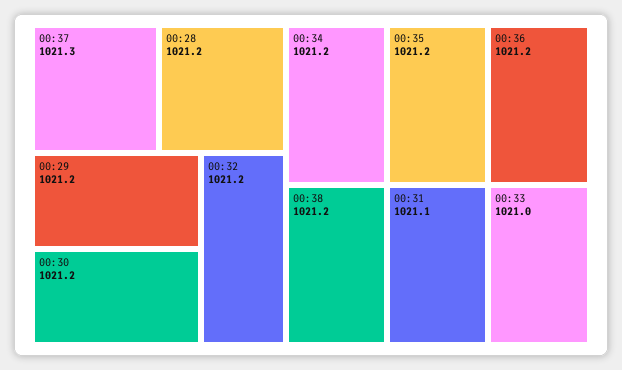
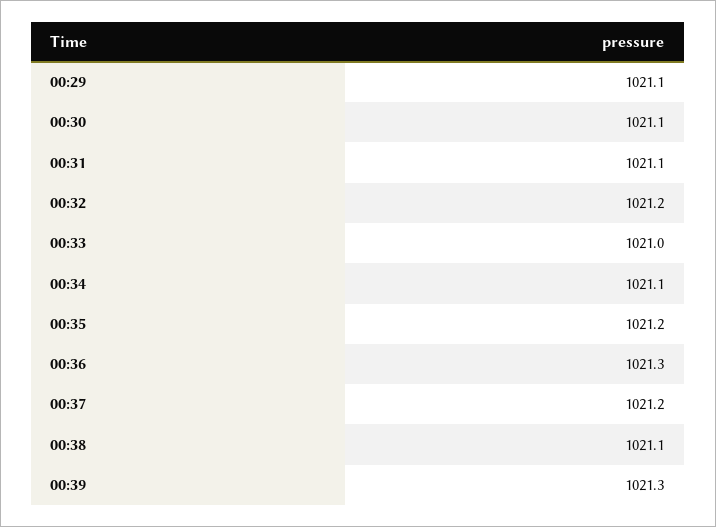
00:37: 1021.3 -> 1021.2
00:28: 1021.2 -> none
00:29: 1021.2 -> 1021.1
00:30: 1021.2 -> 1021.1
00:34: 1021.2 -> 1021.1
00:36: 1021.2 -> 1021.3
00:38: 1021.2 -> 1021.1
00:39: none -> 1021.3

